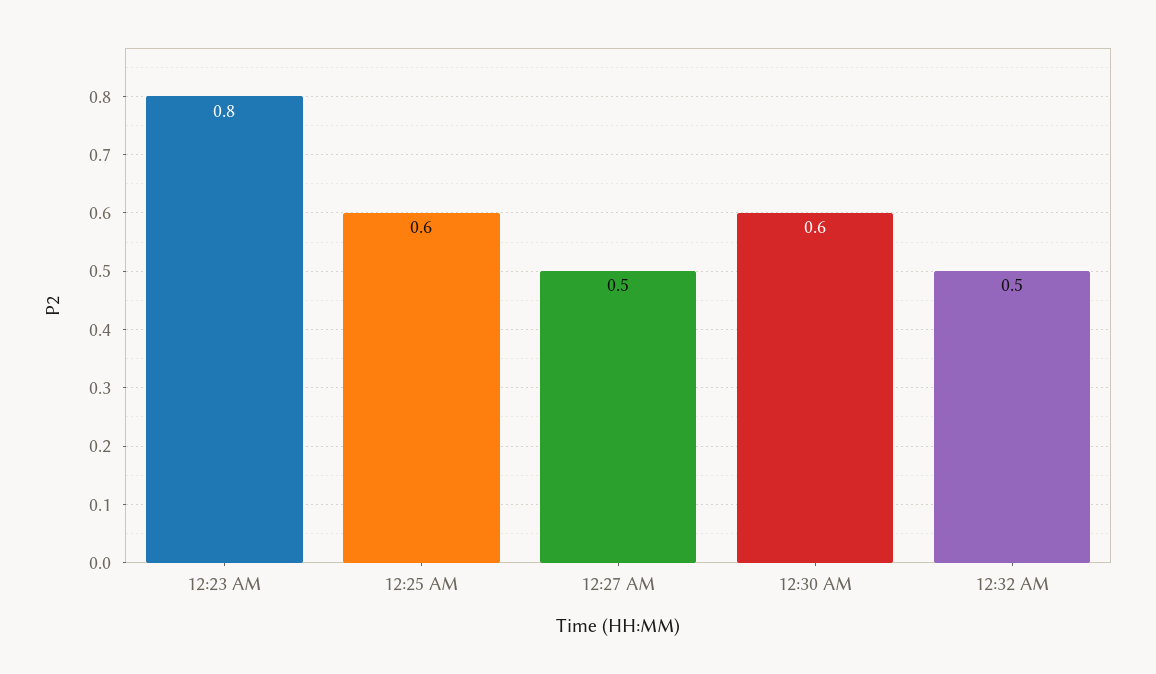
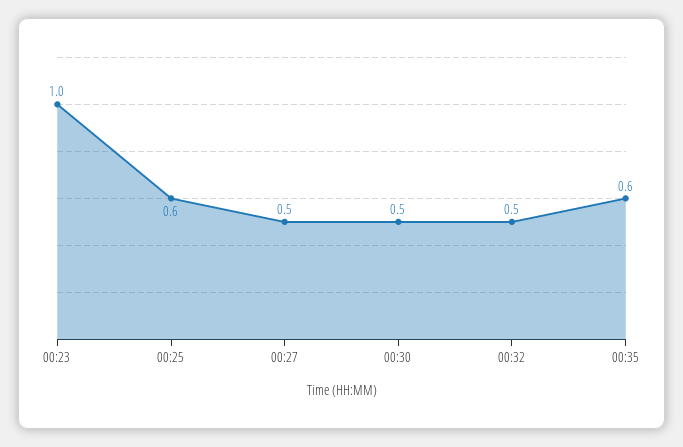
12:23 AM: 0.8 -> 1
12:30 AM: 0.6 -> 0.5
00:35: none -> 0.6

